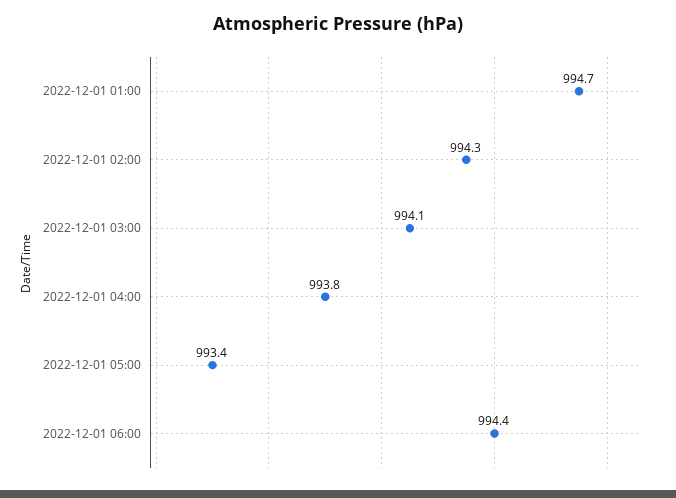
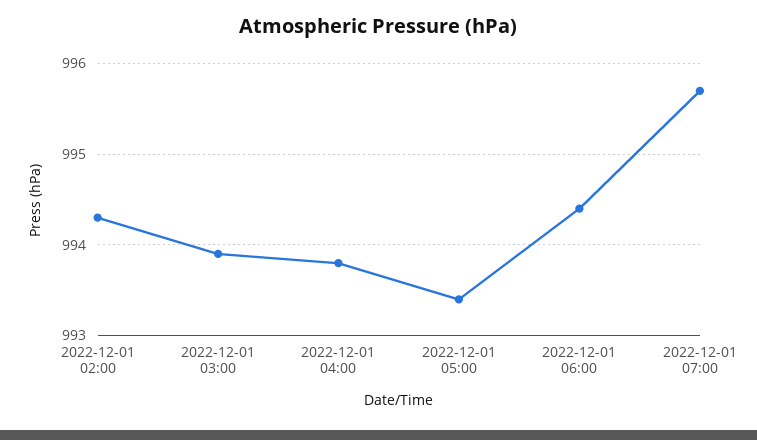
2022-12-01 01:00: 994.7 -> none
2022-12-01 03:00: 994.1 -> 993.9
2022-12-01 07:00: none -> 995.7

